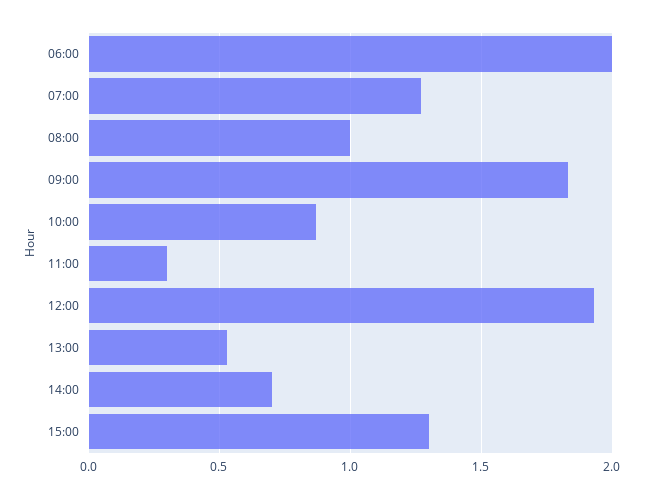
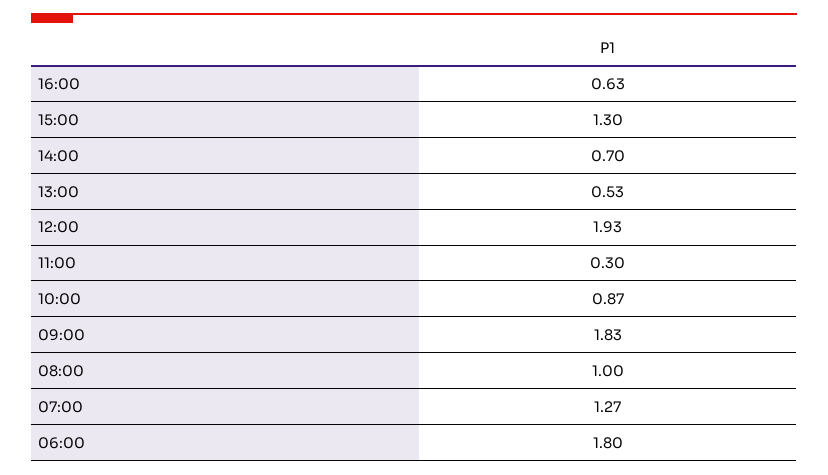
06:00: 2 -> 1.8
16:00: none -> 0.63

